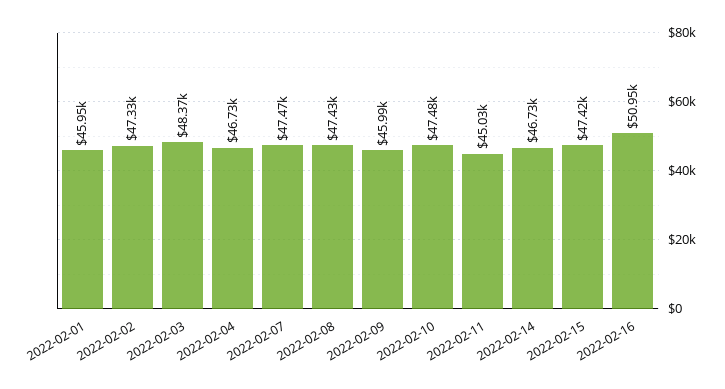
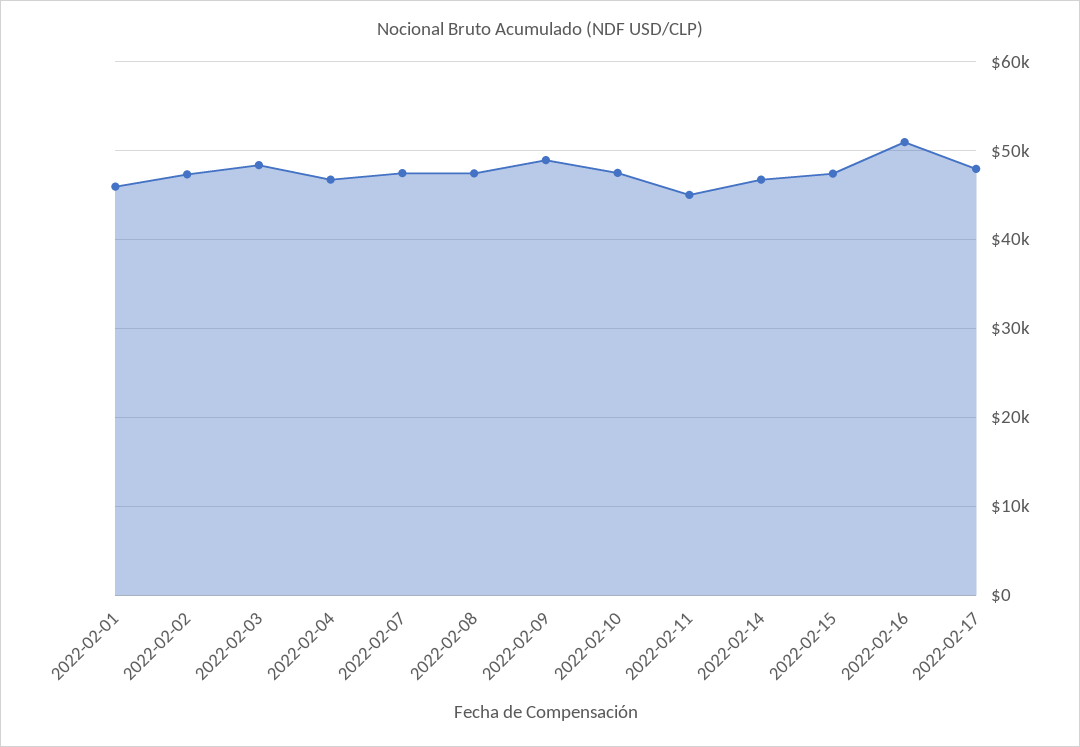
2022-02-09: 45990 -> 49000
2022-02-17: none -> 48000

